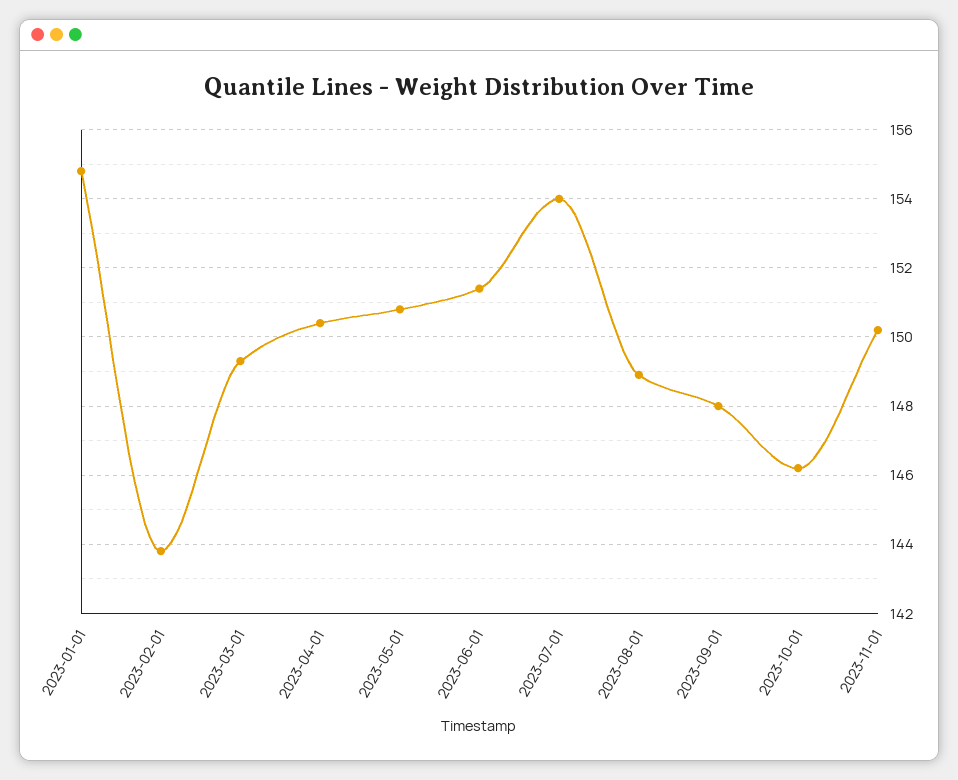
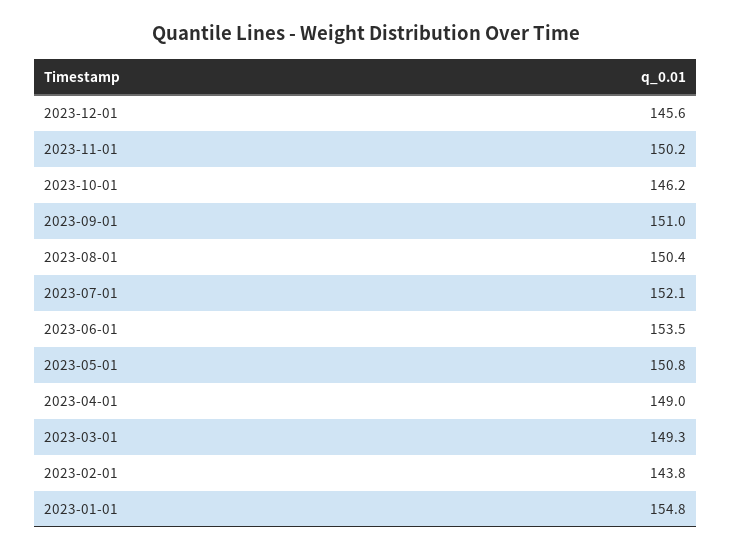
2023-04-01: 150.5 -> 149
2023-06-01: 151.5 -> 153.5
2023-07-01: 154 -> 152.1
2023-08-01: 149 -> 150.4
2023-09-01: 148 -> 151
2023-12-01: none -> 145.6

